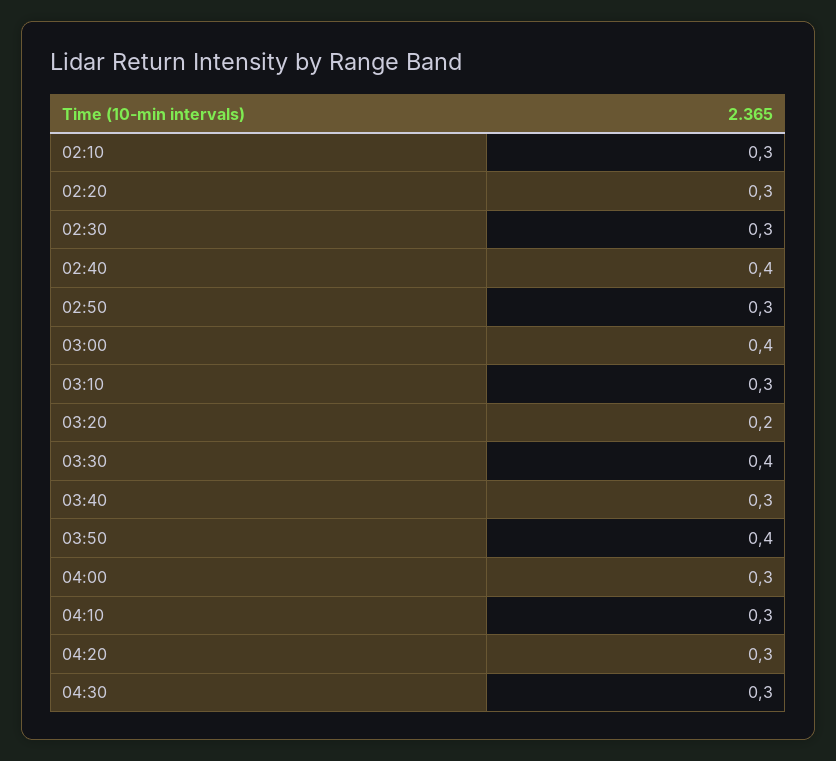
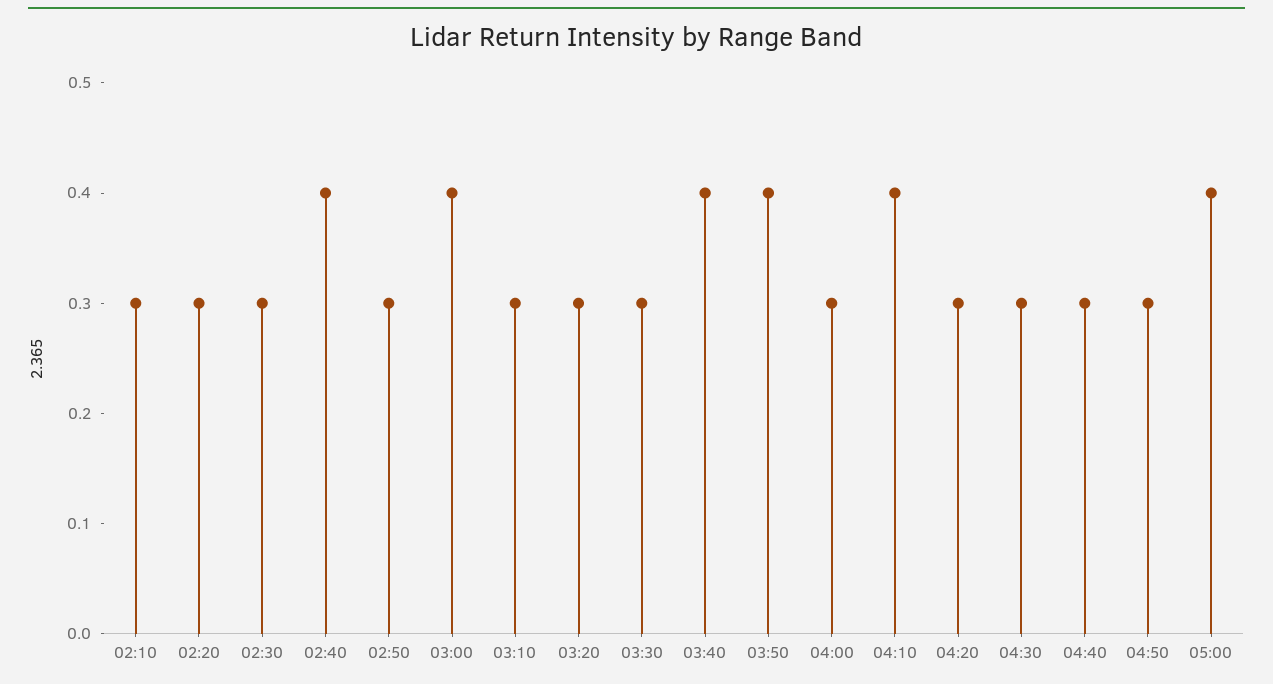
03:20: 0.2 -> 0.3
03:30: 0.4 -> 0.3
03:40: 0.3 -> 0.4
04:10: 0.3 -> 0.4
04:40: none -> 0.3
04:50: none -> 0.3
05:00: none -> 0.4

